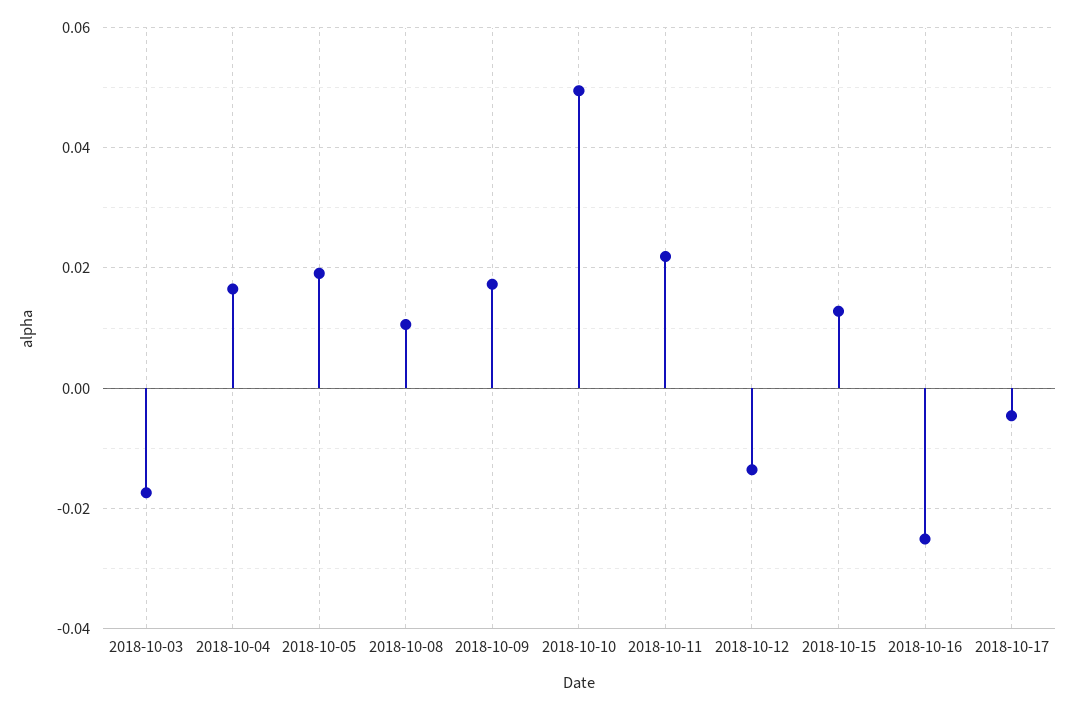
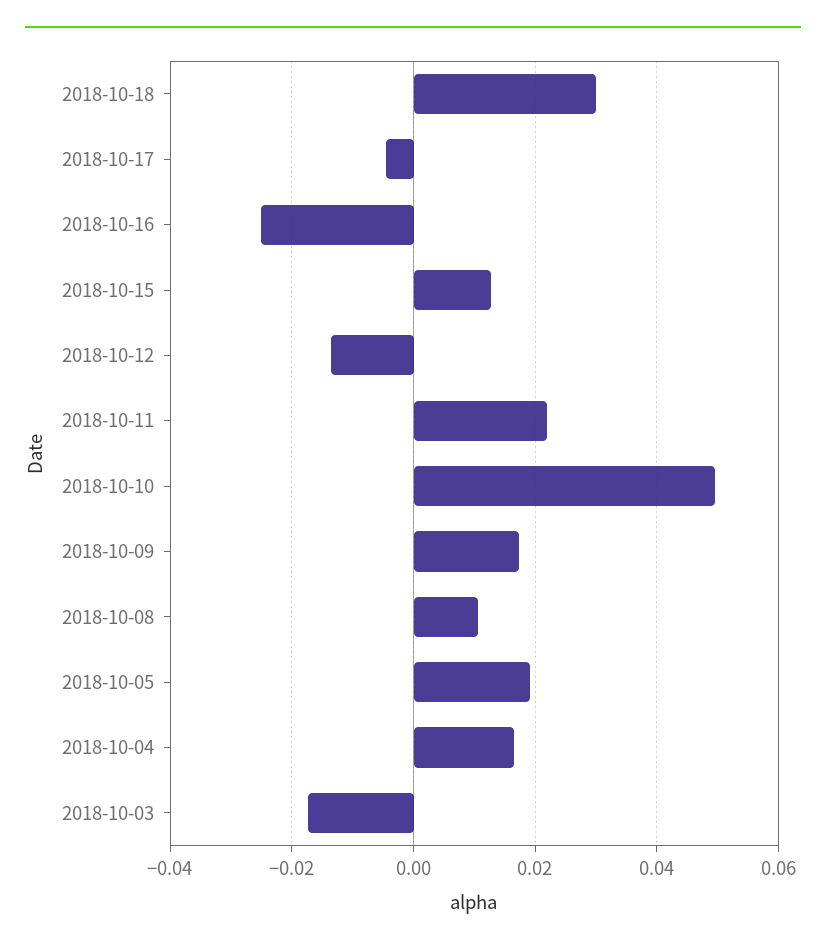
2018-10-18: none -> 0.03

